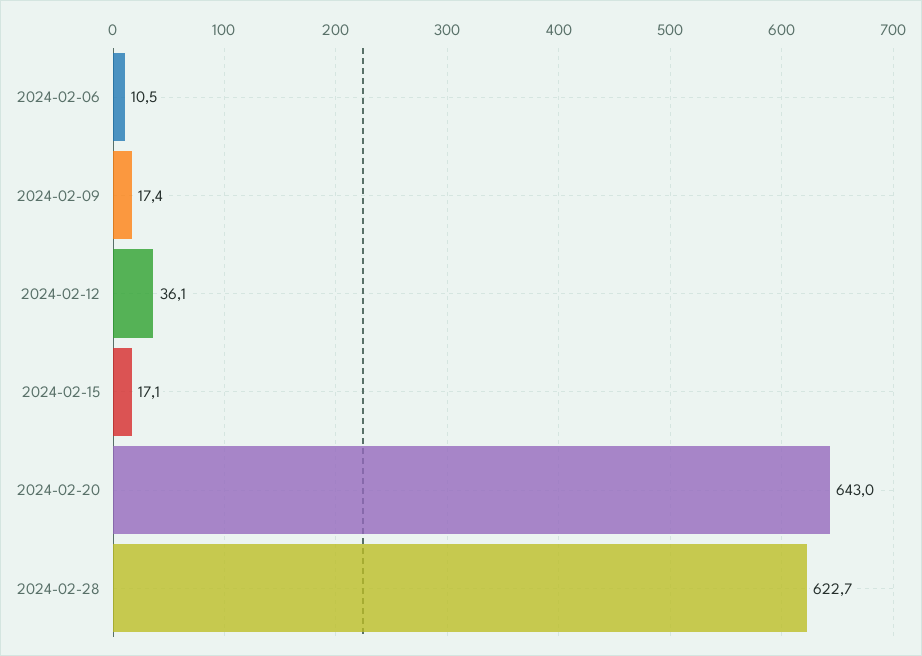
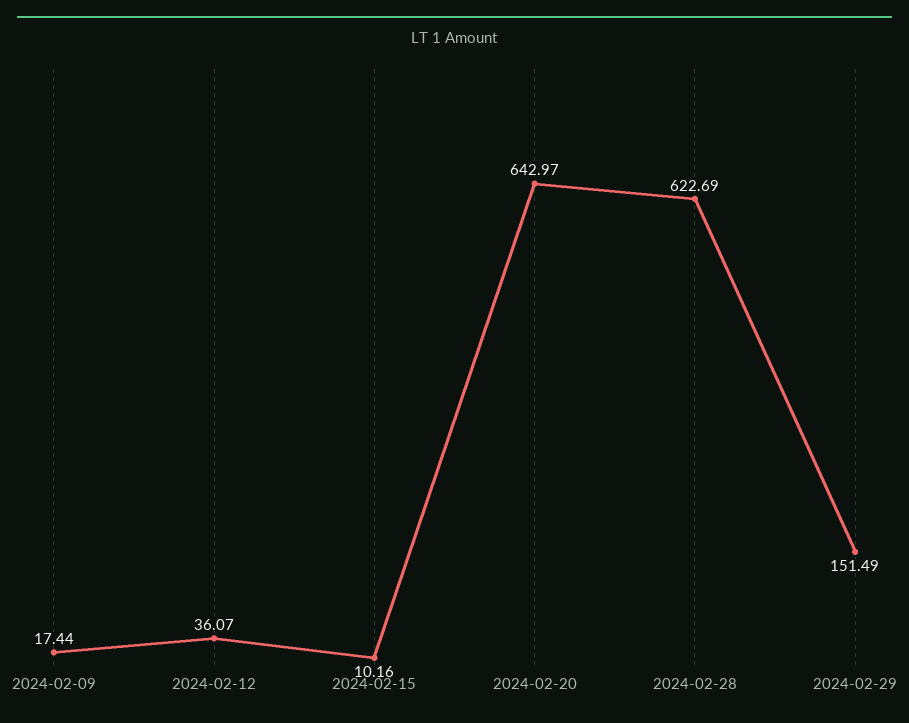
2024-02-06: 10.5 -> none
2024-02-15: 17.1 -> 10.16
2024-02-29: none -> 151.49

